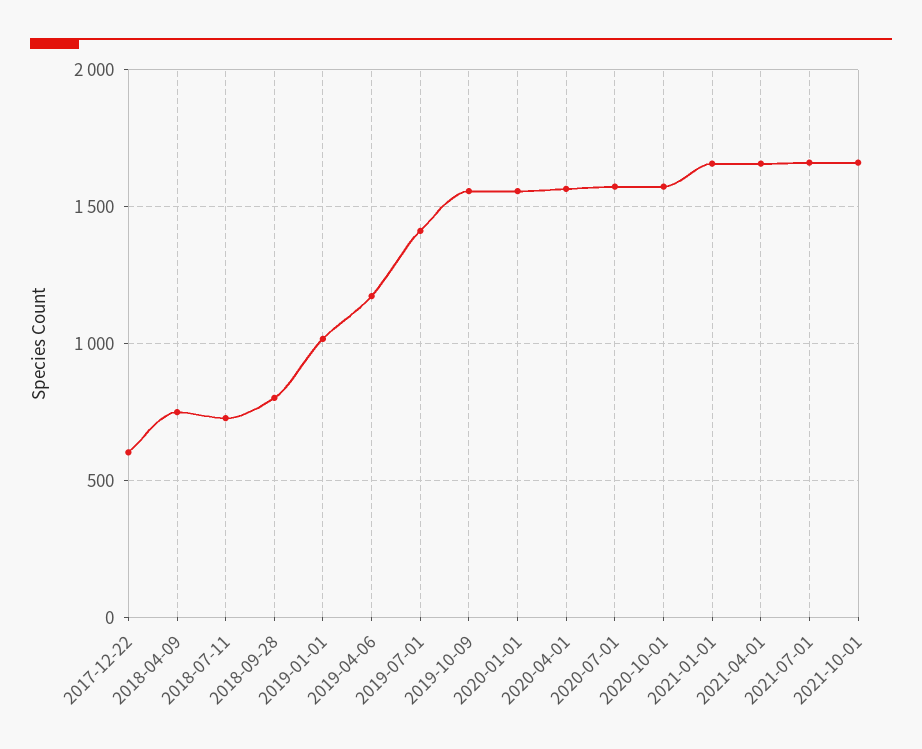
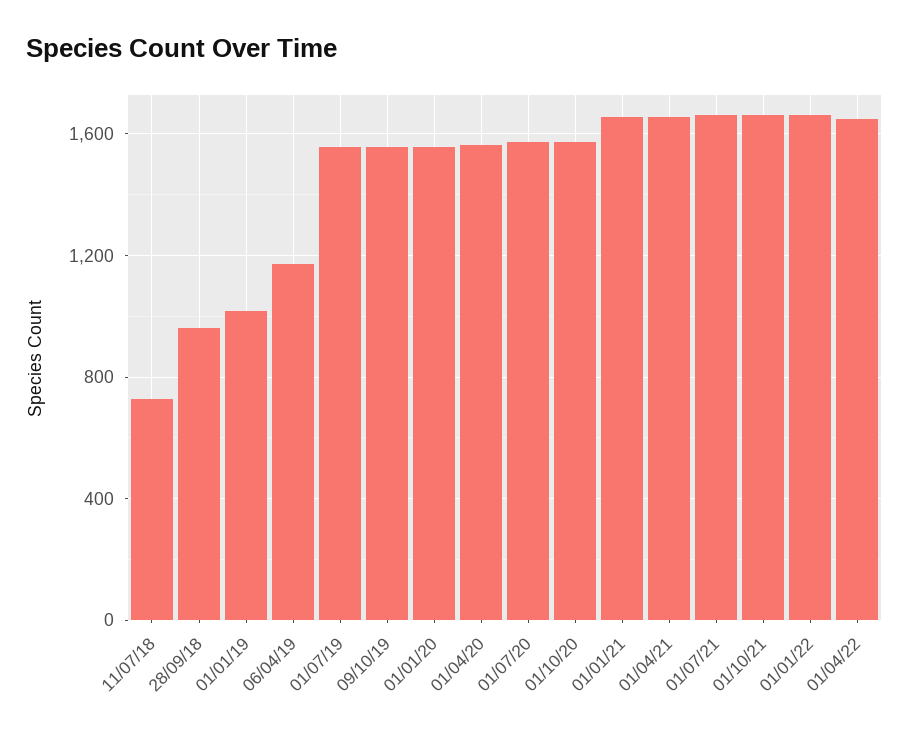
2017-12-22: 600 -> none
2018-04-09: 750 -> none
2018-09-28: 800 -> 950
2019-07-01: 1400 -> 1550
01/01/22: none -> 1650
01/04/22: none -> 1650

